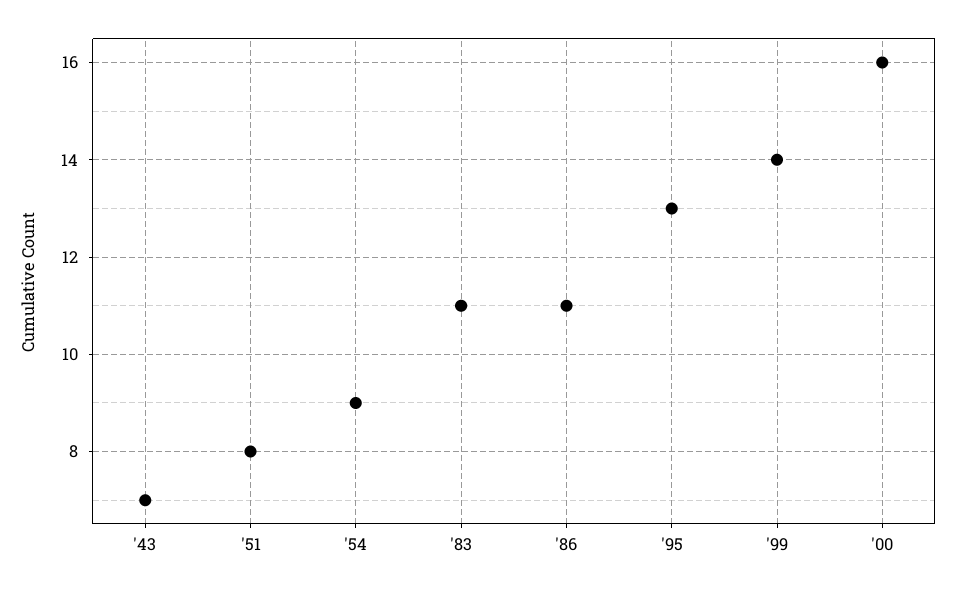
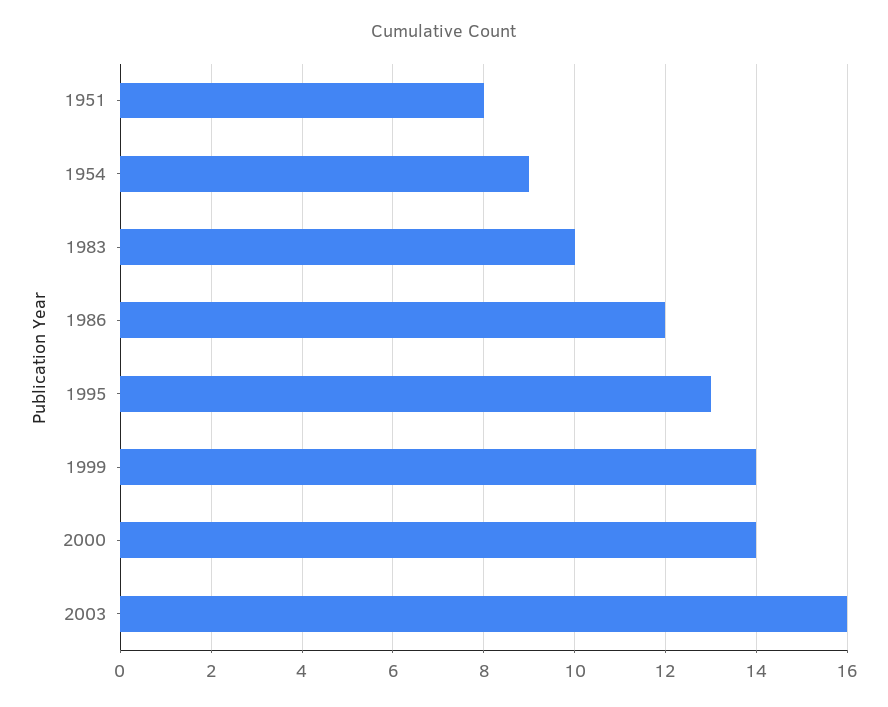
'43: 7 -> none
'83: 11 -> 10
'86: 11 -> 12
'00: 16 -> 14
2003: none -> 16

